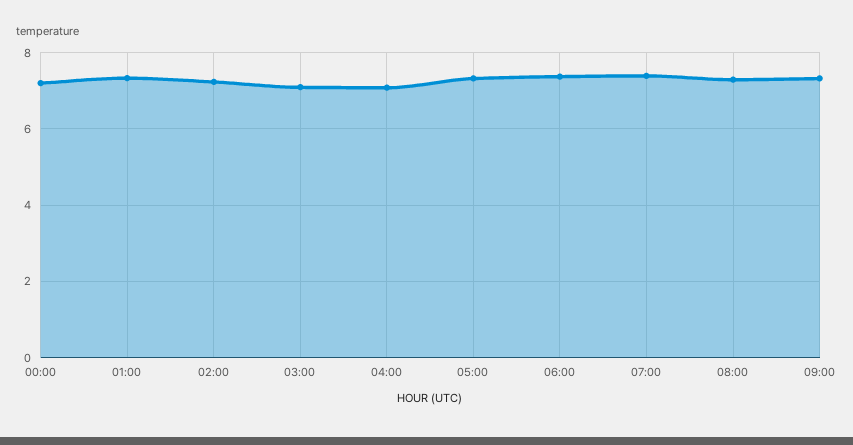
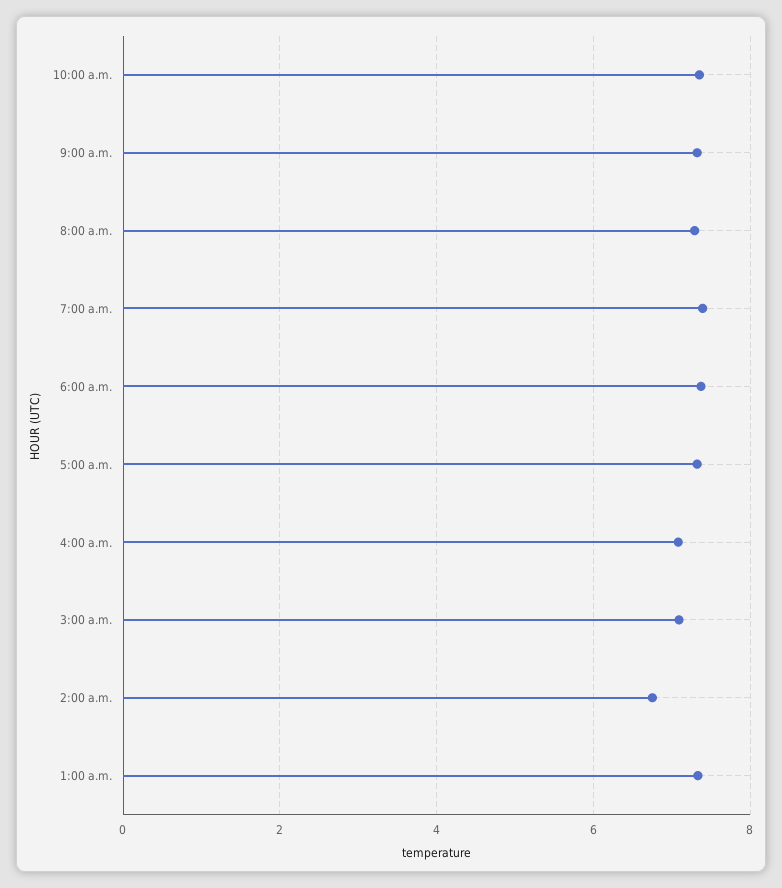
00:00: 7.2 -> none
02:00: 7.2 -> 6.8
10:00 a.m.: none -> 7.4

